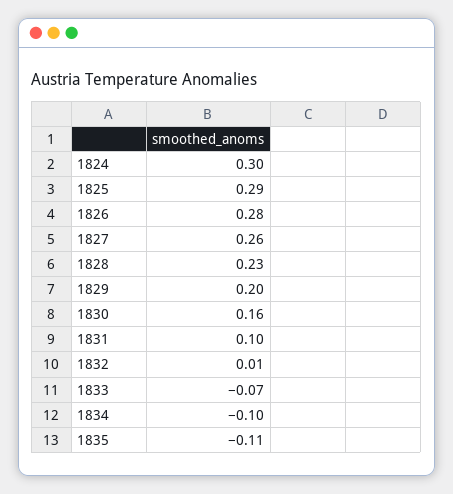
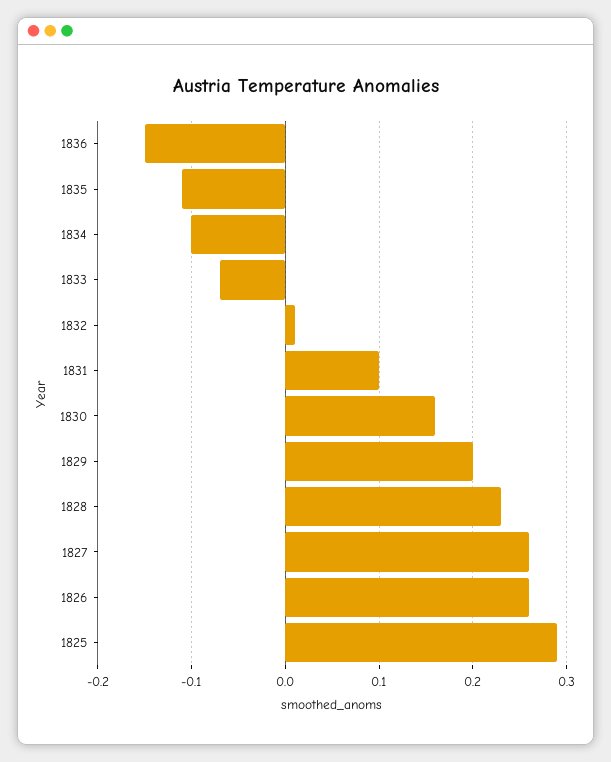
1824: 0.3 -> none
1826: 0.28 -> 0.26
1836: none -> -0.15

